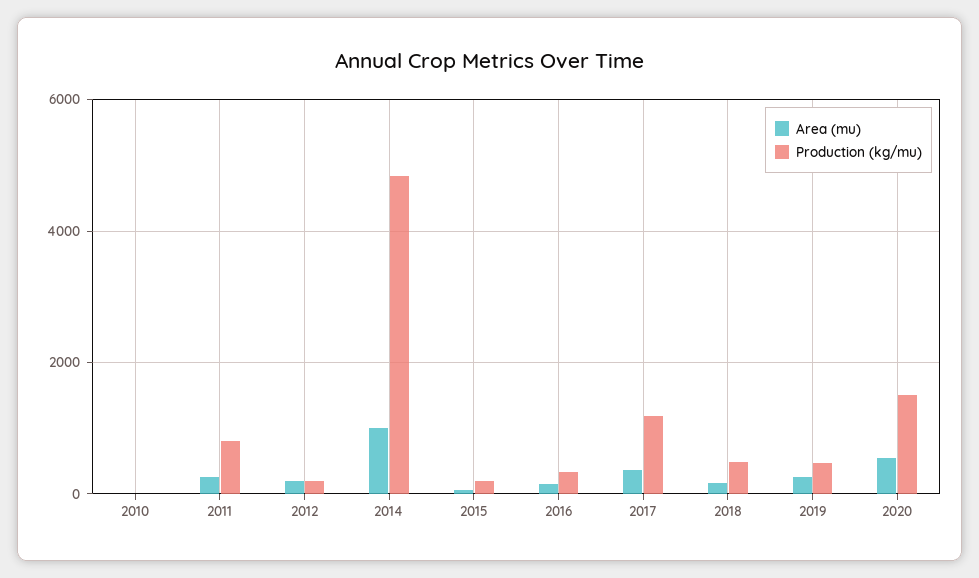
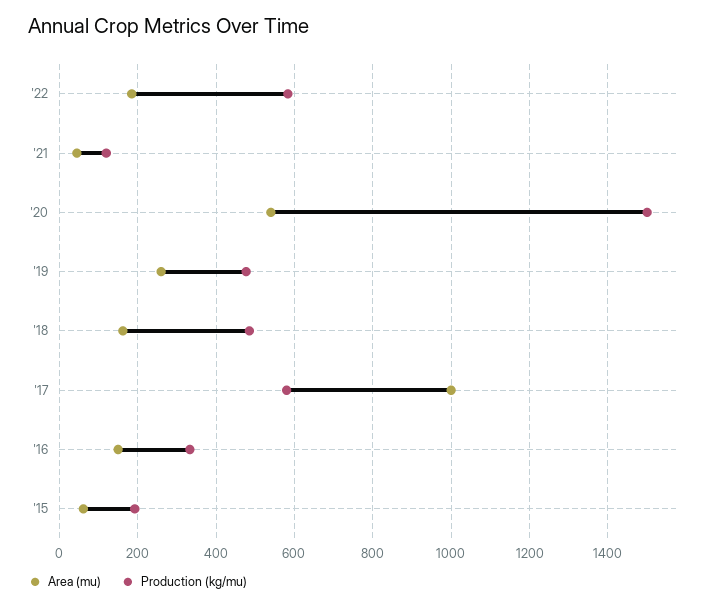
Area (mu), 2010: 0 -> none
Production (kg/mu), 2010: 0 -> none
Area (mu), 2011: 200 -> none
Production (kg/mu), 2011: 800 -> none
Area (mu), 2012: 200 -> none
Production (kg/mu), 2012: 200 -> none
Area (mu), 2014: 1000 -> none
Production (kg/mu), 2014: 4800 -> none
Area (mu), 2017: 400 -> 1000
Production (kg/mu), 2017: 1200 -> 580
Area (mu), '22: none -> 180
Production (kg/mu), '22: none -> 580
Area (mu), '21: none -> 40
Production (kg/mu), '21: none -> 120

